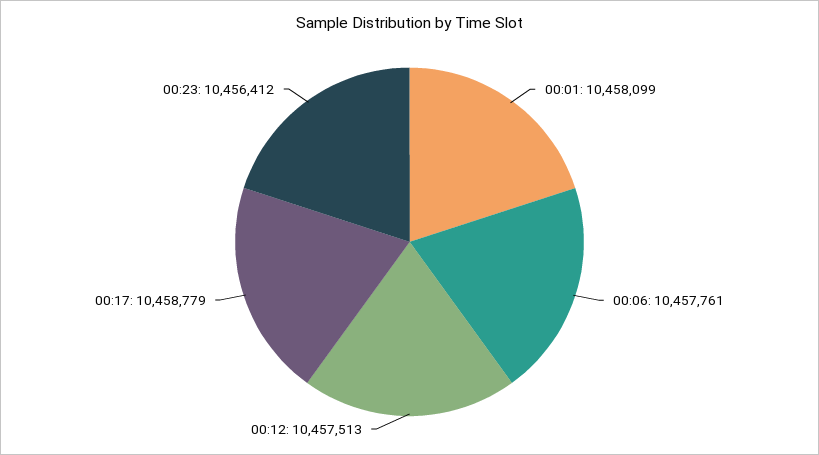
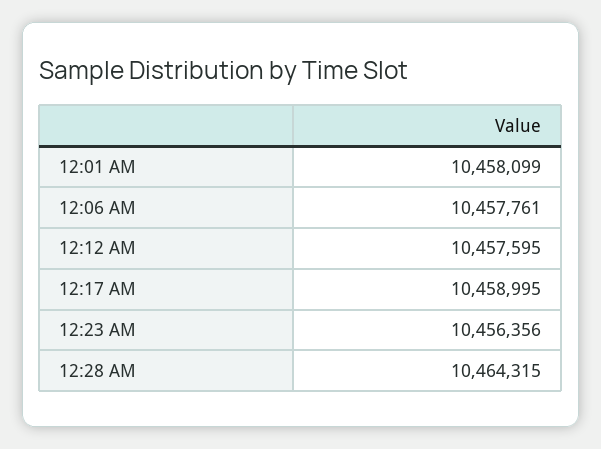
00:12: 10457513 -> 10457595
00:17: 10458779 -> 10458995
00:23: 10456412 -> 10456356
12:28 AM: none -> 10464315

